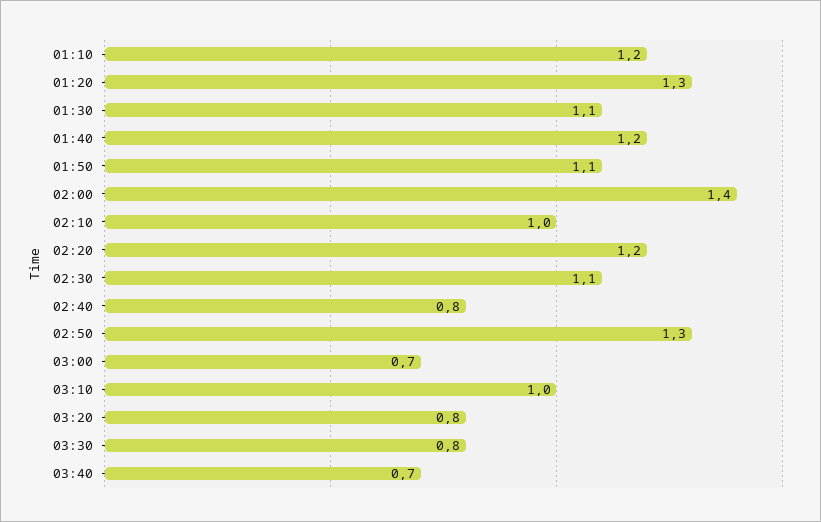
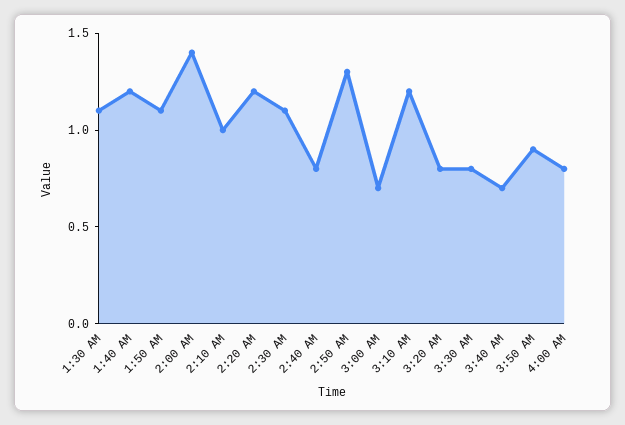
01:10: 1.2 -> none
01:20: 1.3 -> none
03:10: 1 -> 1.2
3:50 AM: none -> 0.9
4:00 AM: none -> 0.8

